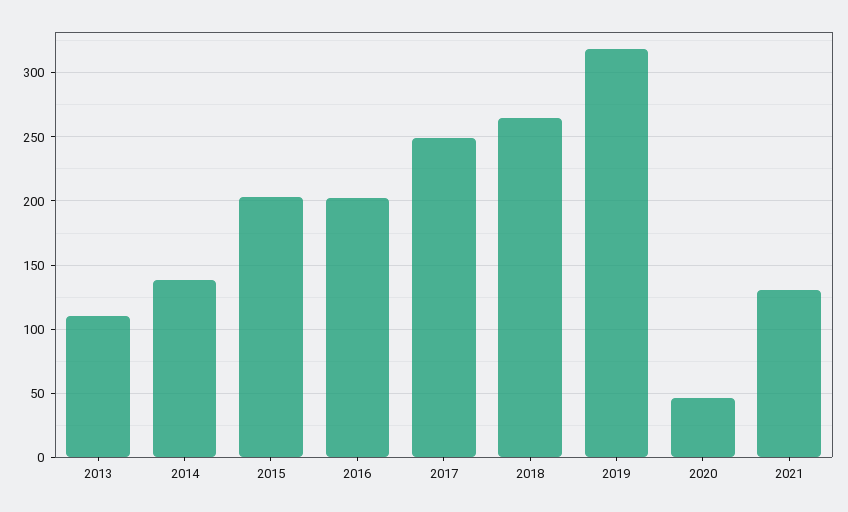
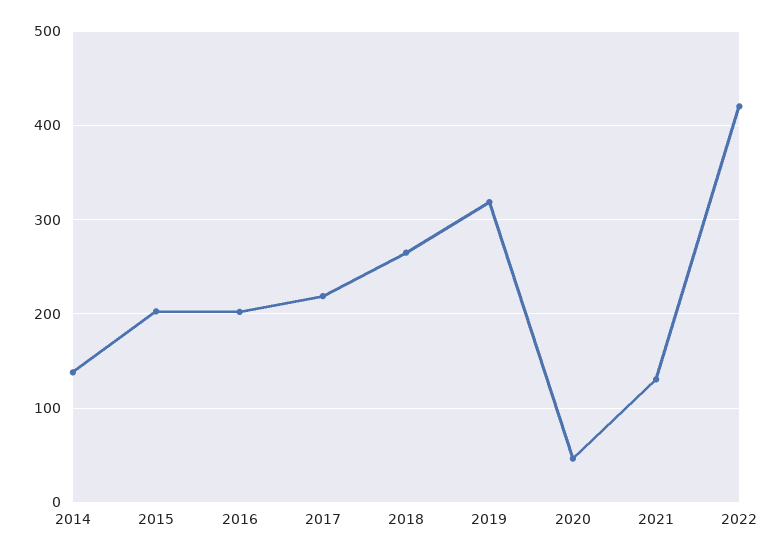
2013: 110 -> none
2017: 250 -> 220
2022: none -> 420

